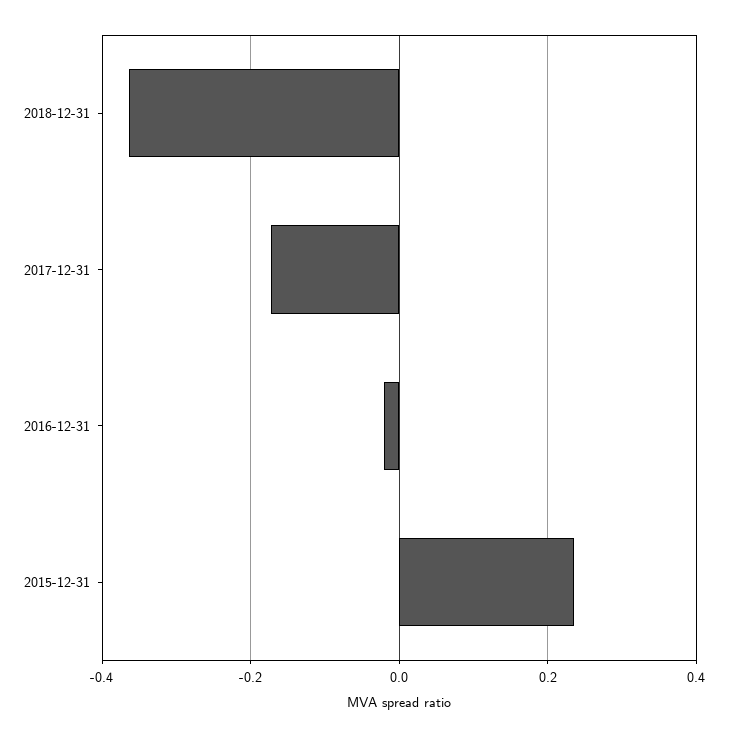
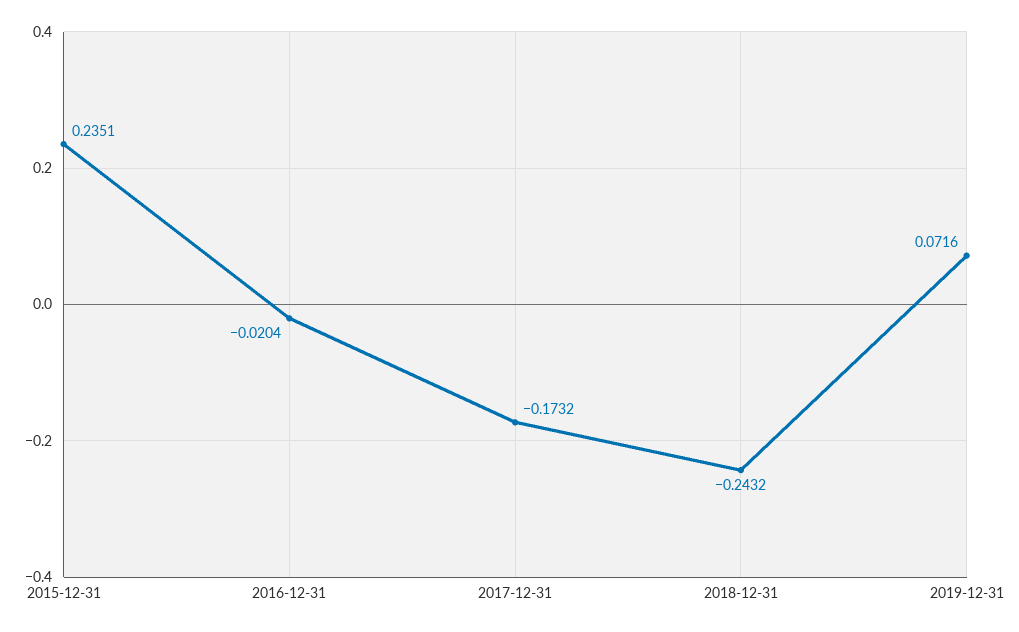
2018-12-31: -0.36 -> -0.2432
2019-12-31: none -> 0.0716

